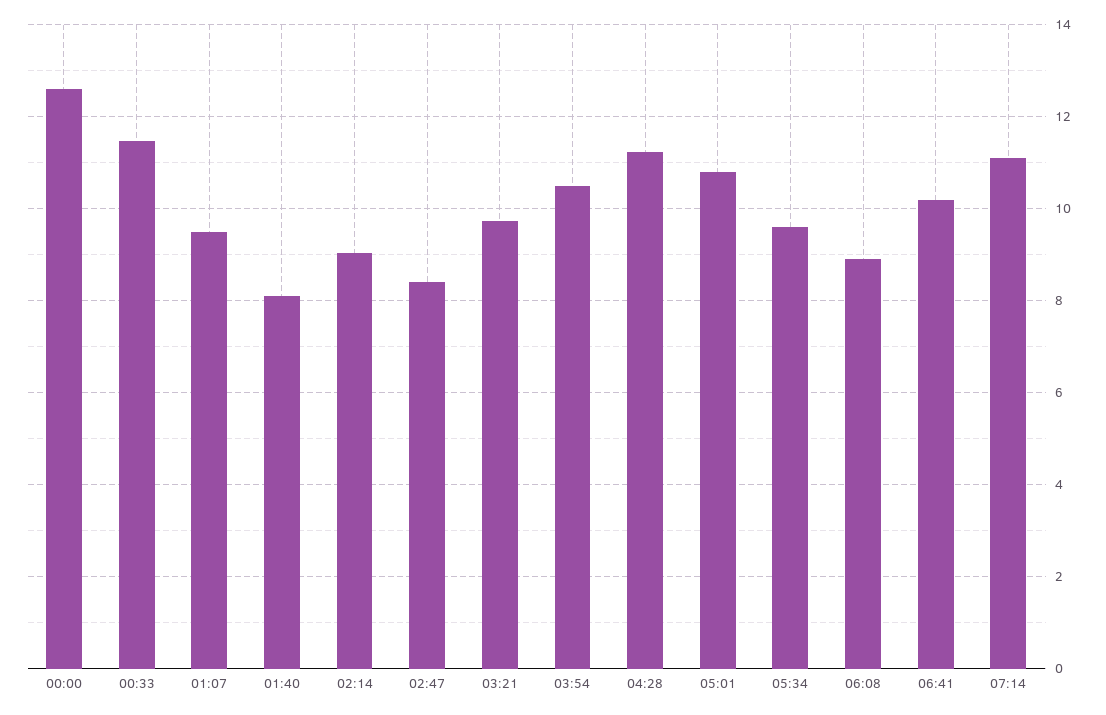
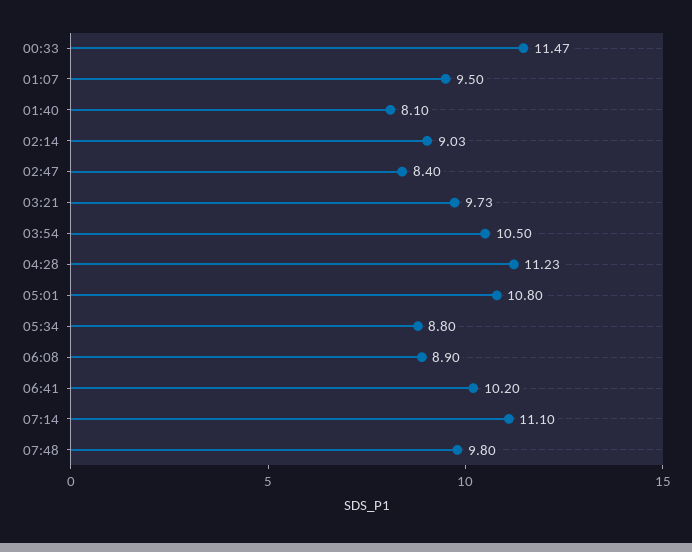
00:00: 12.6 -> none
05:34: 9.6 -> 8.8
07:48: none -> 9.8

